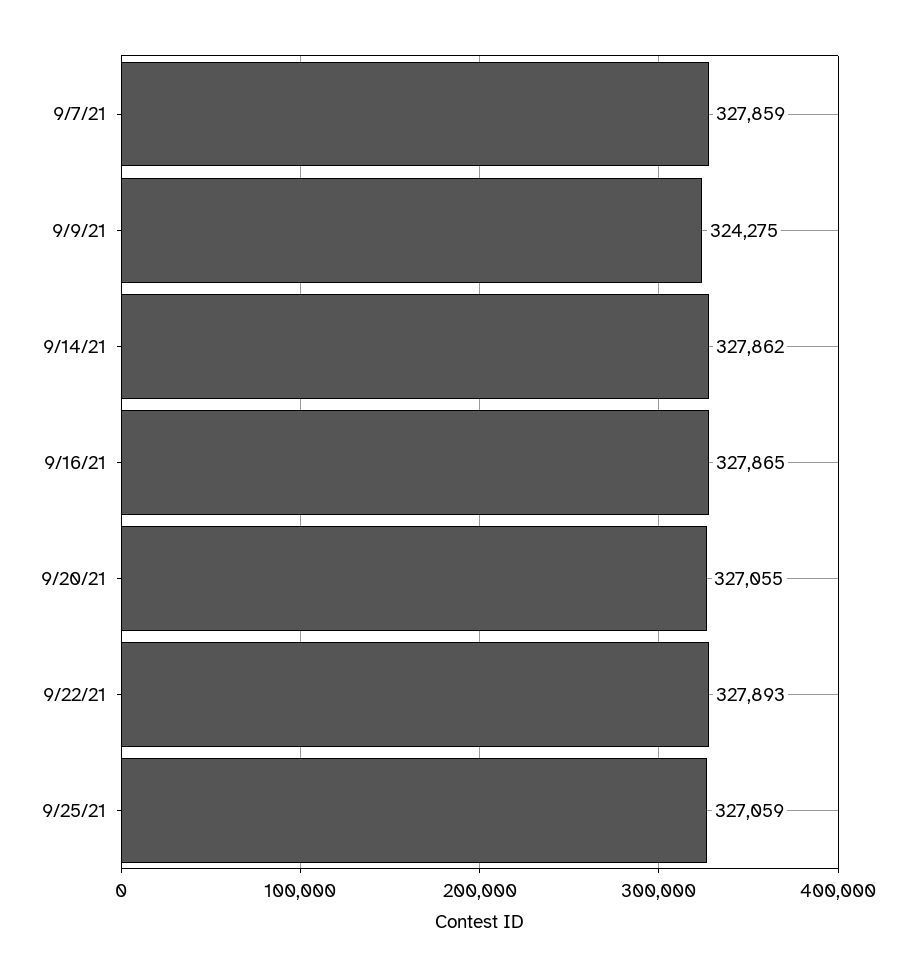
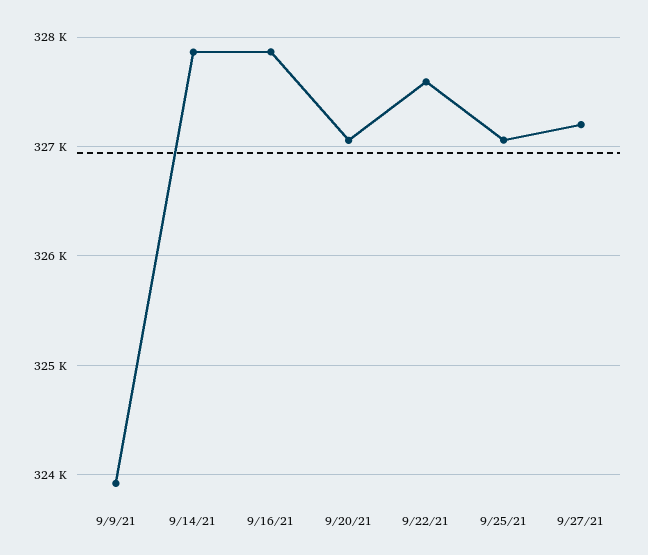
9/7/21: 327859 -> none
9/9/21: 324275 -> 323900
9/22/21: 327893 -> 327600
9/27/21: none -> 327200

